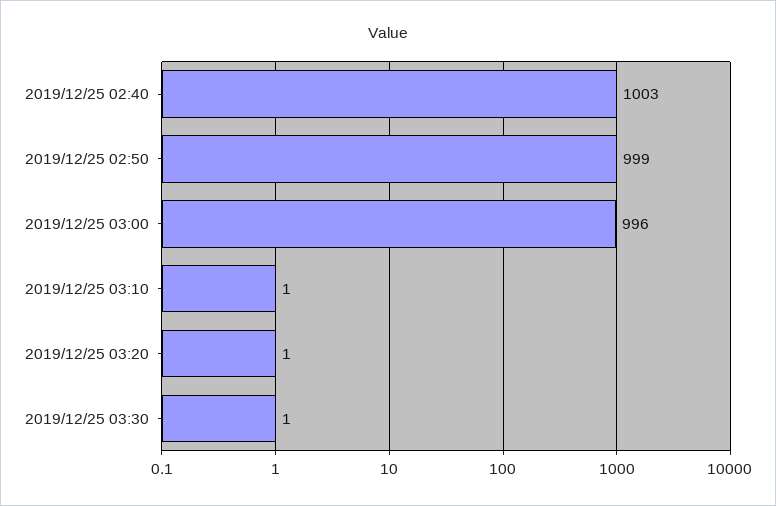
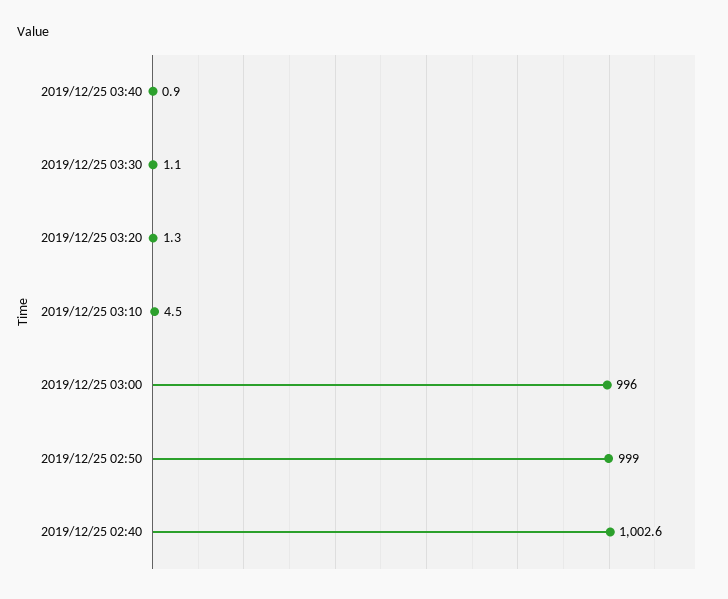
2019/12/25 03:10: 1 -> 4.5
2019/12/25 03:40: none -> 0.9

